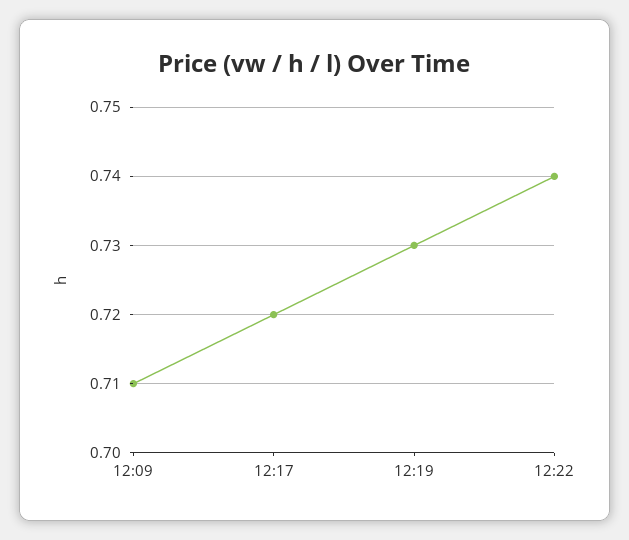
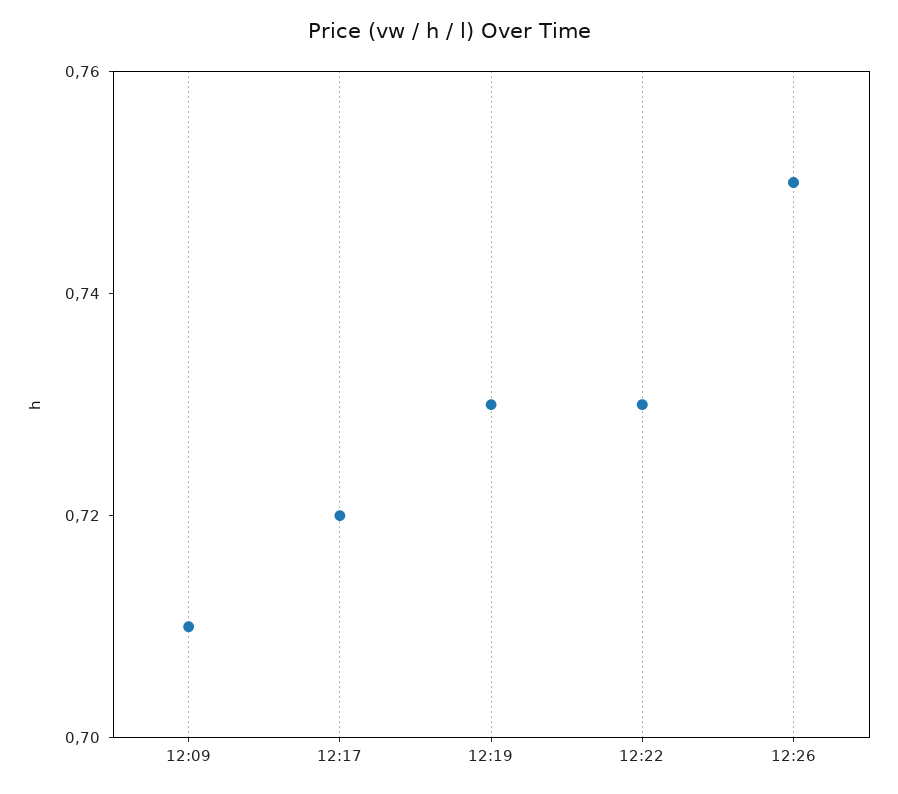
12:22: 0.74 -> 0.73
12:26: none -> 0.75

